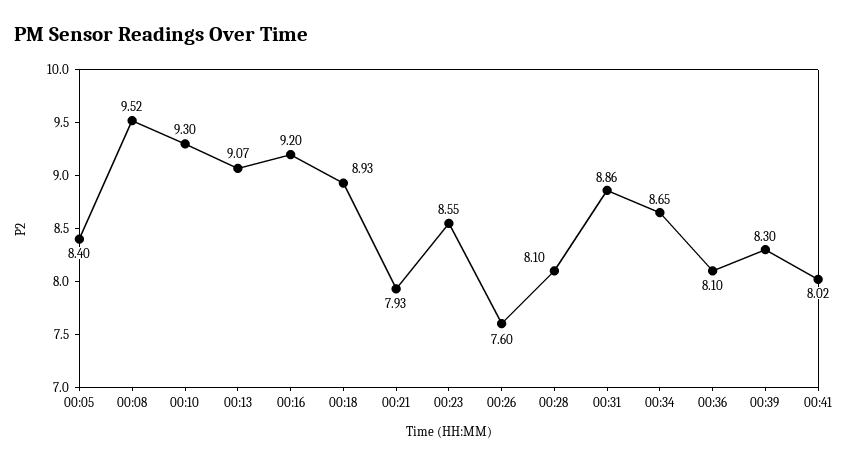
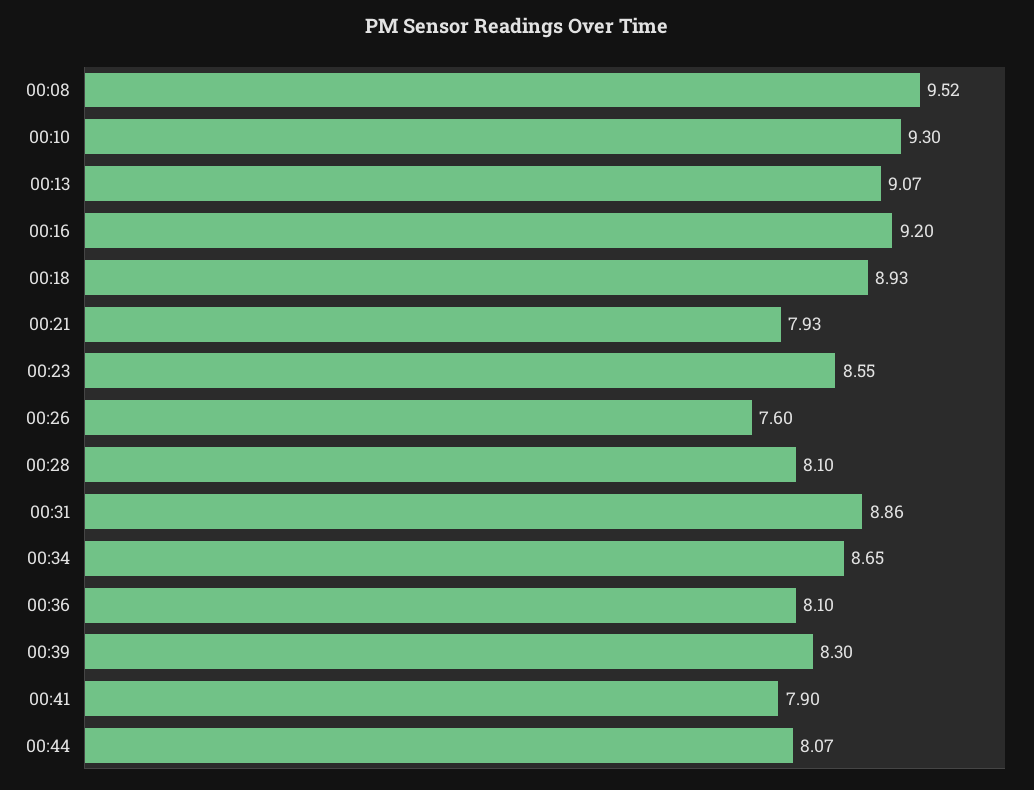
00:05: 8.4 -> none
00:41: 8.02 -> 7.9
00:44: none -> 8.07

